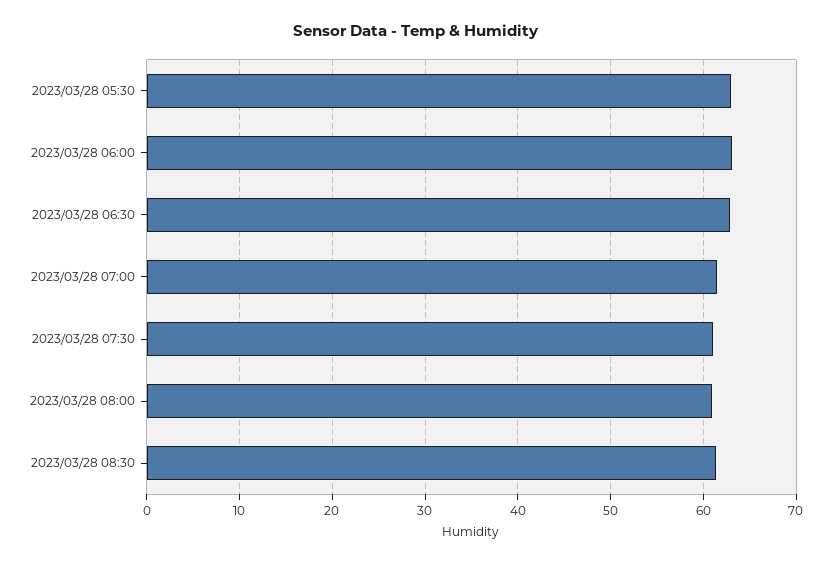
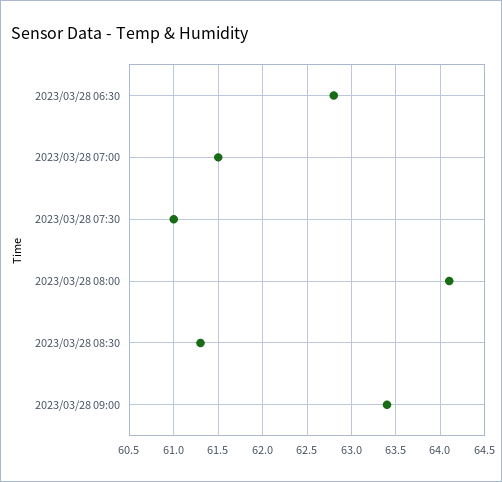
2023/03/28 05:30: 63 -> none
2023/03/28 06:00: 63 -> none
2023/03/28 08:00: 61 -> 64.1
2023/03/28 09:00: none -> 63.4

